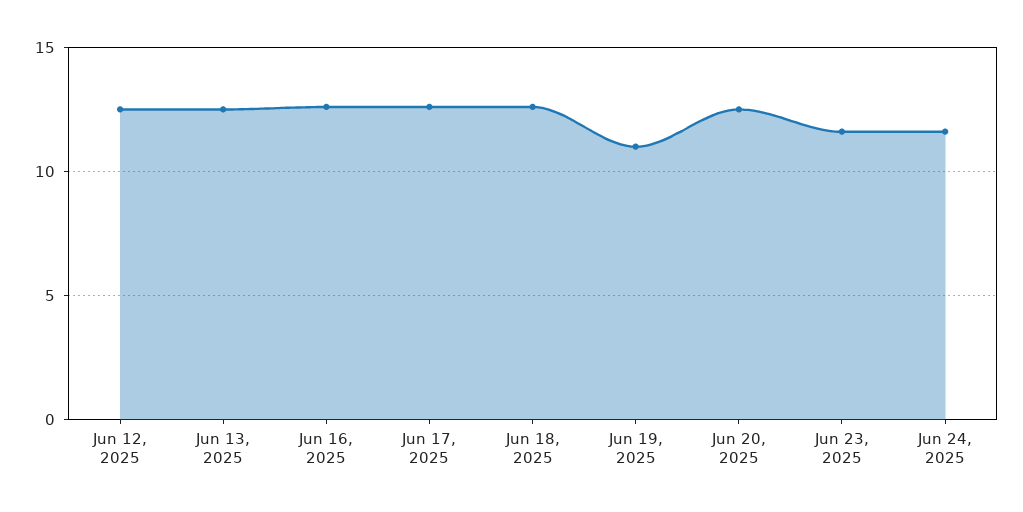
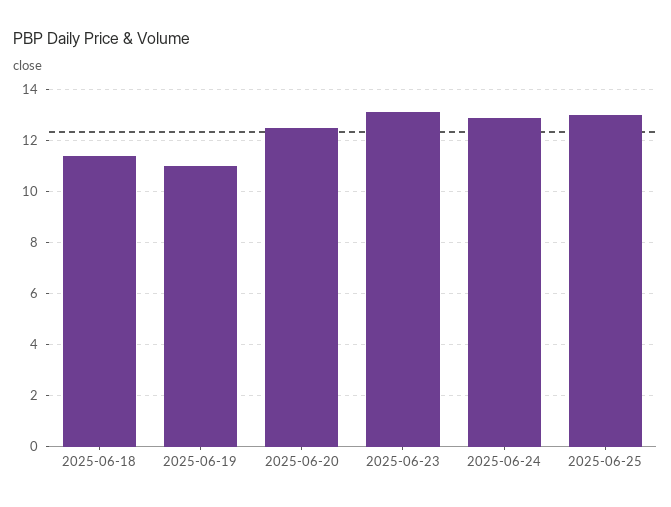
Jun 12, 2025: 12.5 -> none
Jun 13, 2025: 12.5 -> none
Jun 16, 2025: 12.5 -> none
Jun 17, 2025: 12.5 -> none
Jun 18, 2025: 12.5 -> 11.5
Jun 23, 2025: 11.5 -> 13
Jun 24, 2025: 11.5 -> 13
2025-06-25: none -> 13

